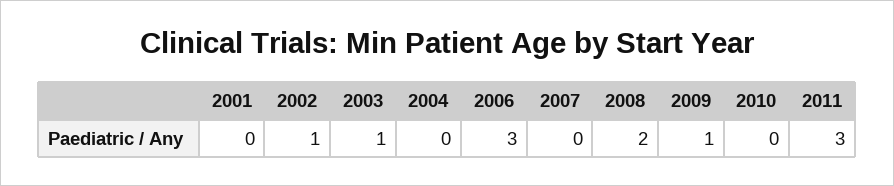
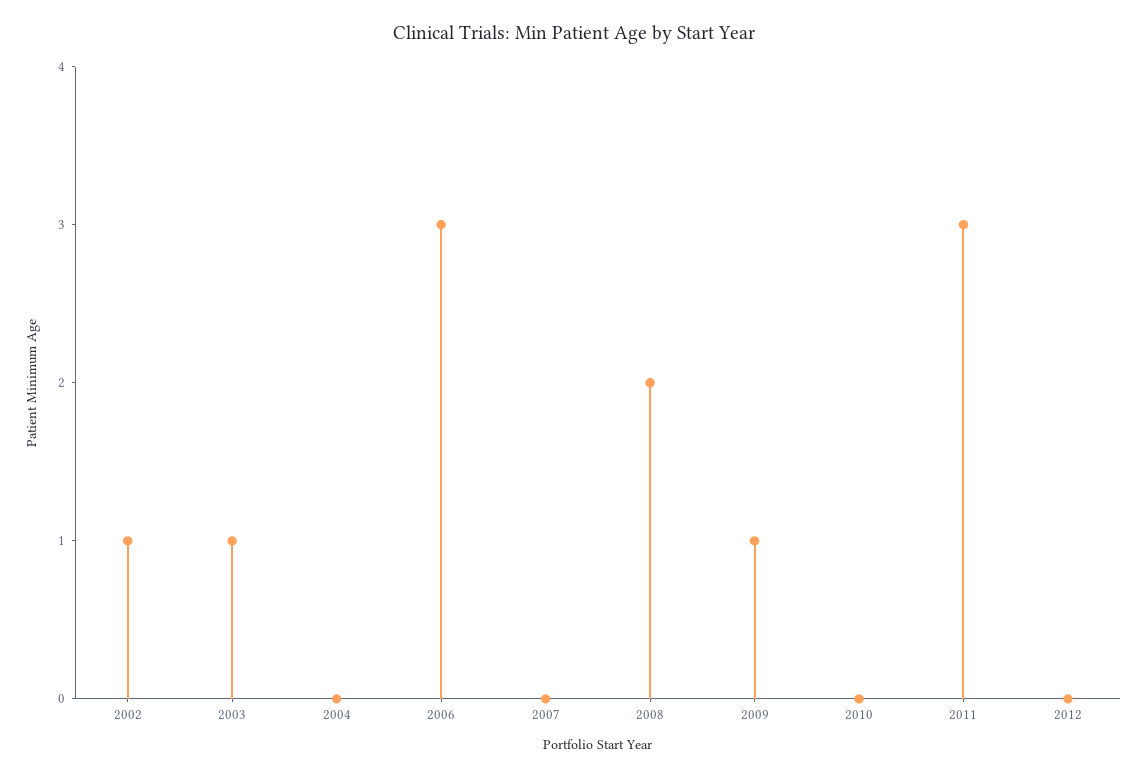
2001: 0 -> none
2012: none -> 0

